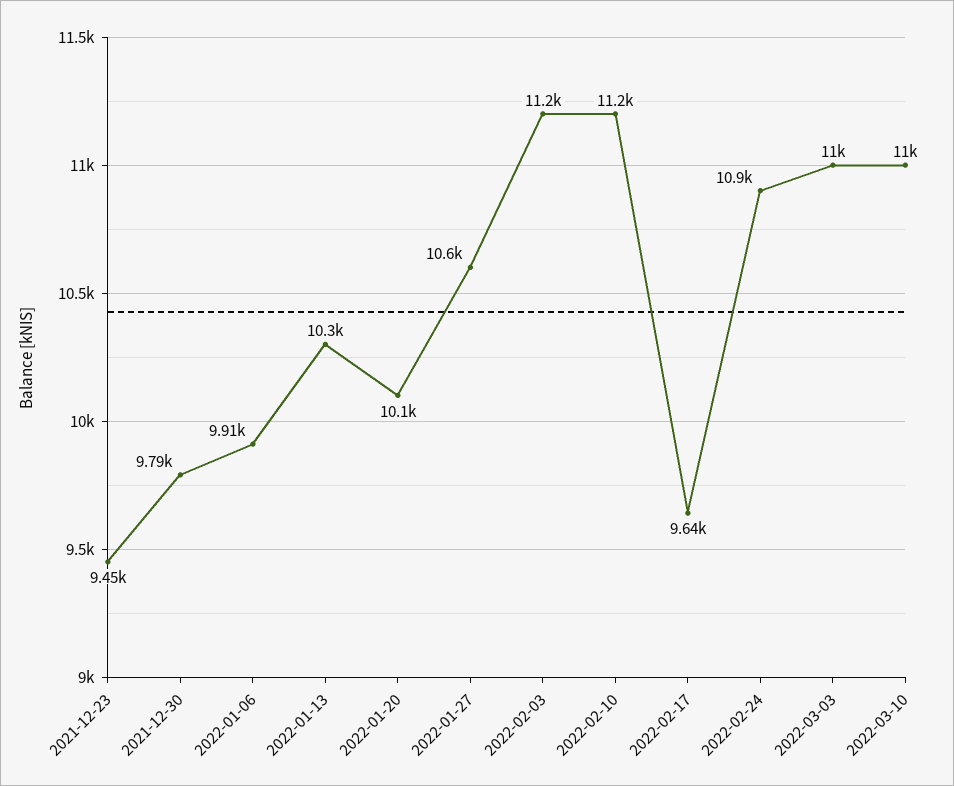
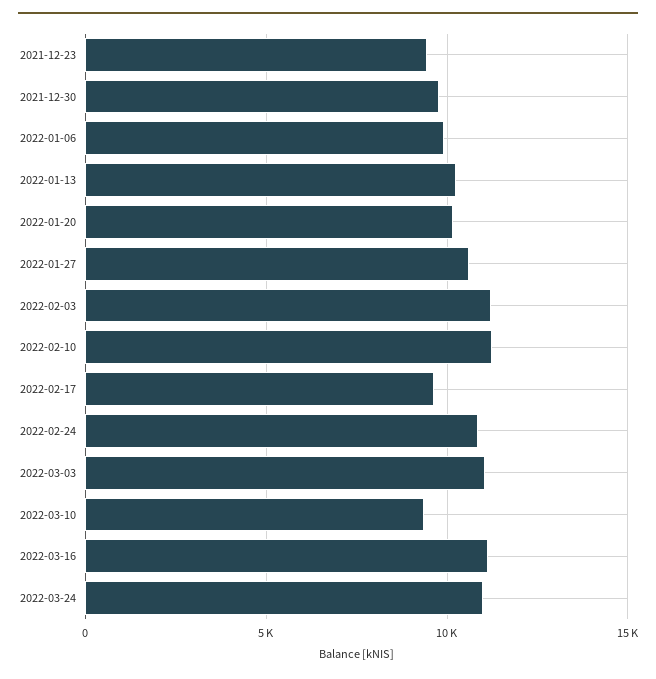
2022-03-10: 11000 -> 9500
2022-03-16: none -> 11000
2022-03-24: none -> 11000

